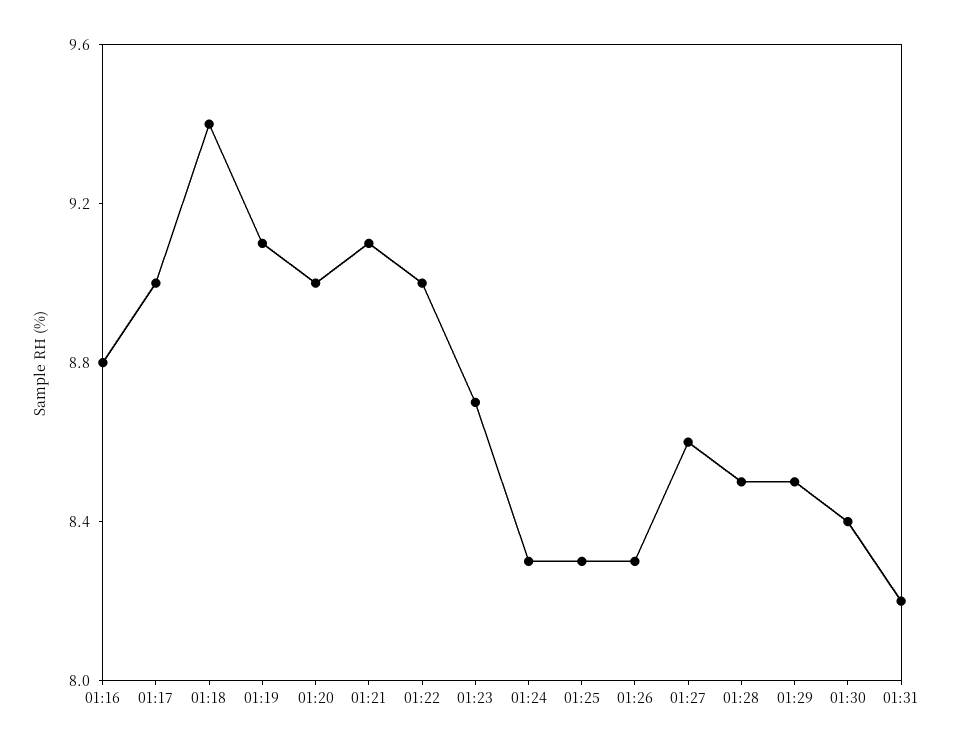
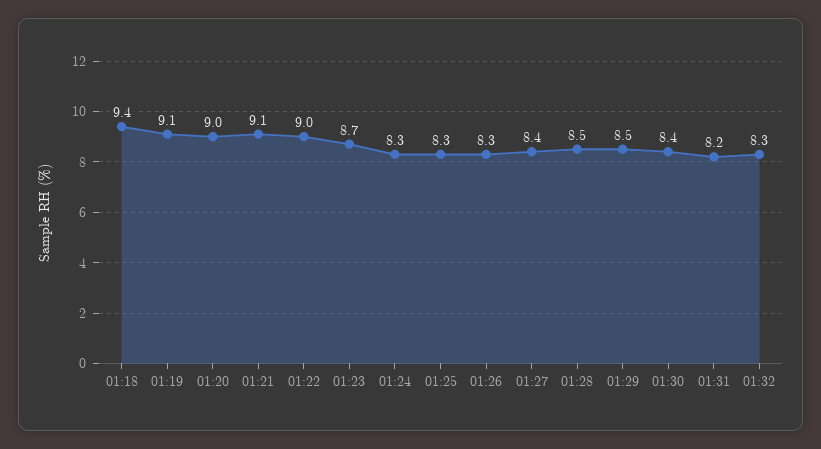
01:16: 8.8 -> none
01:17: 9 -> none
01:27: 8.6 -> 8.4
01:32: none -> 8.3

